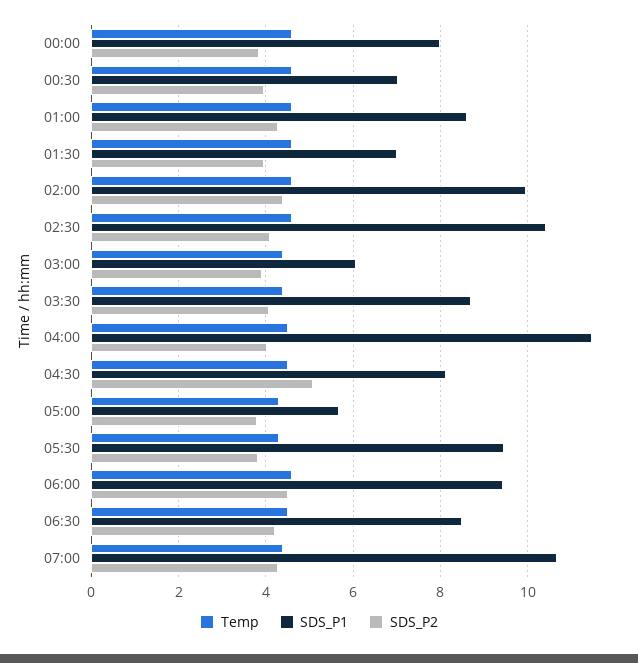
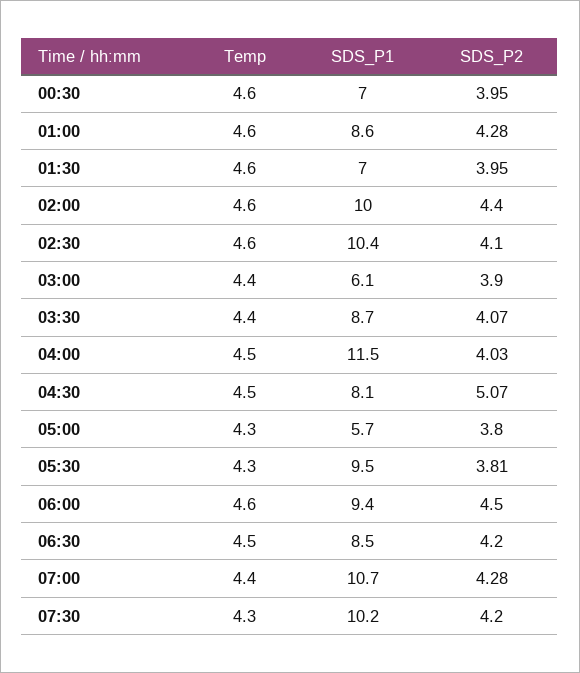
Temp, 00:00: 4.6 -> none
SDS_P1, 00:00: 8 -> none
SDS_P2, 00:00: 3.8 -> none
Temp, 07:30: none -> 4.3
SDS_P1, 07:30: none -> 10.2
SDS_P2, 07:30: none -> 4.2

